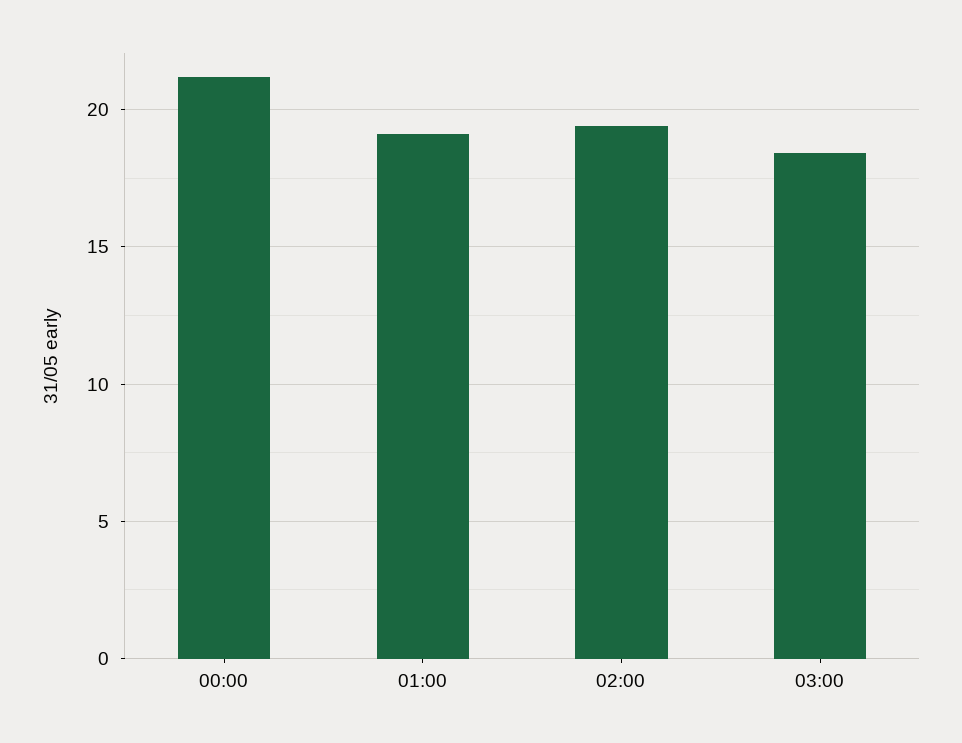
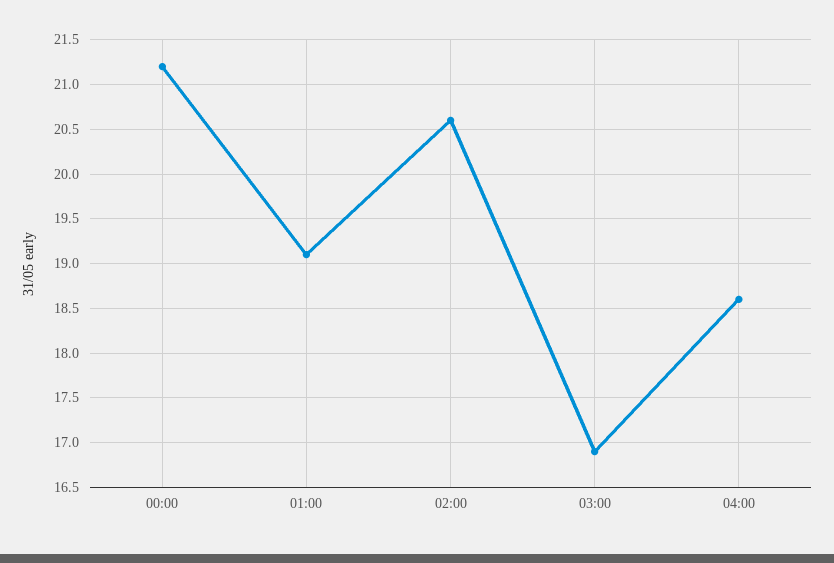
02:00: 19.5 -> 20.6
03:00: 18.5 -> 16.9
04:00: none -> 18.6

